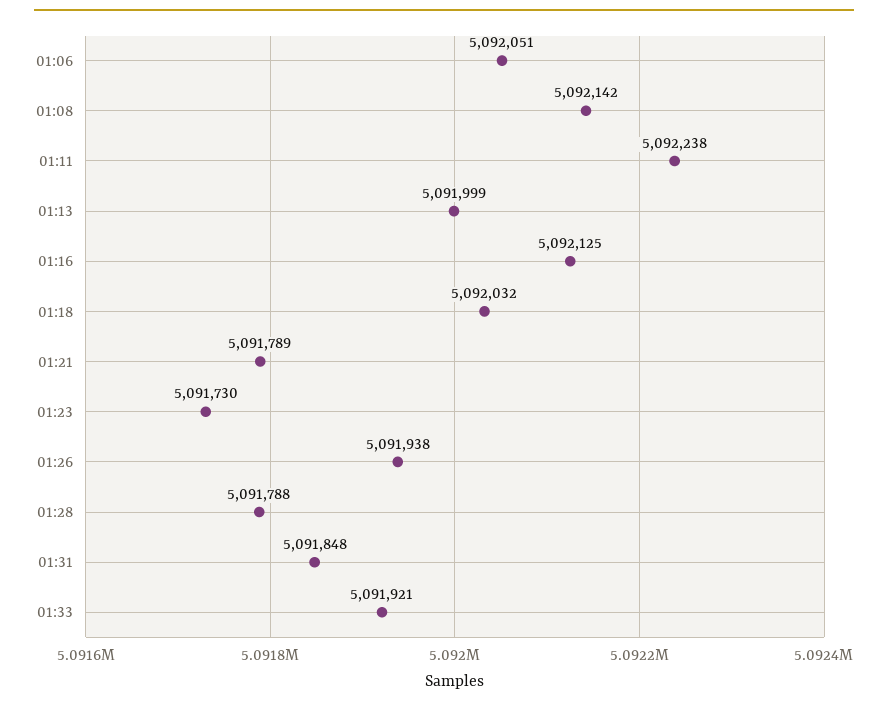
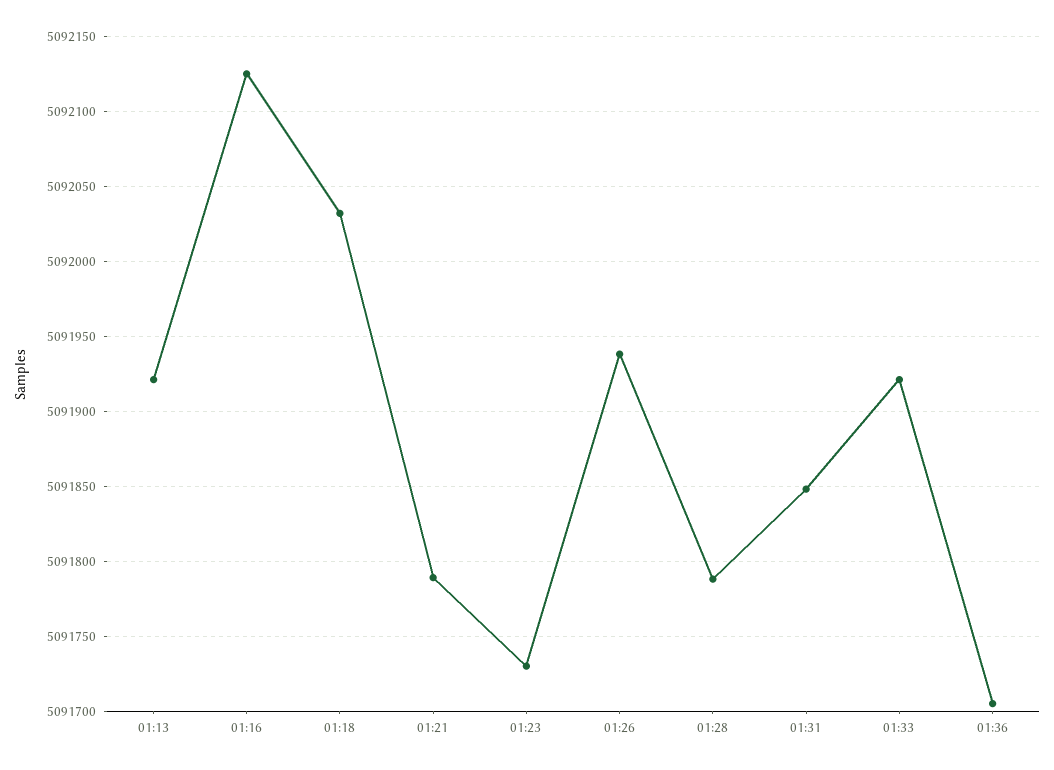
01:06: 5092051 -> none
01:08: 5092142 -> none
01:11: 5092238 -> none
01:13: 5091999 -> 5091920
01:36: none -> 5091705

